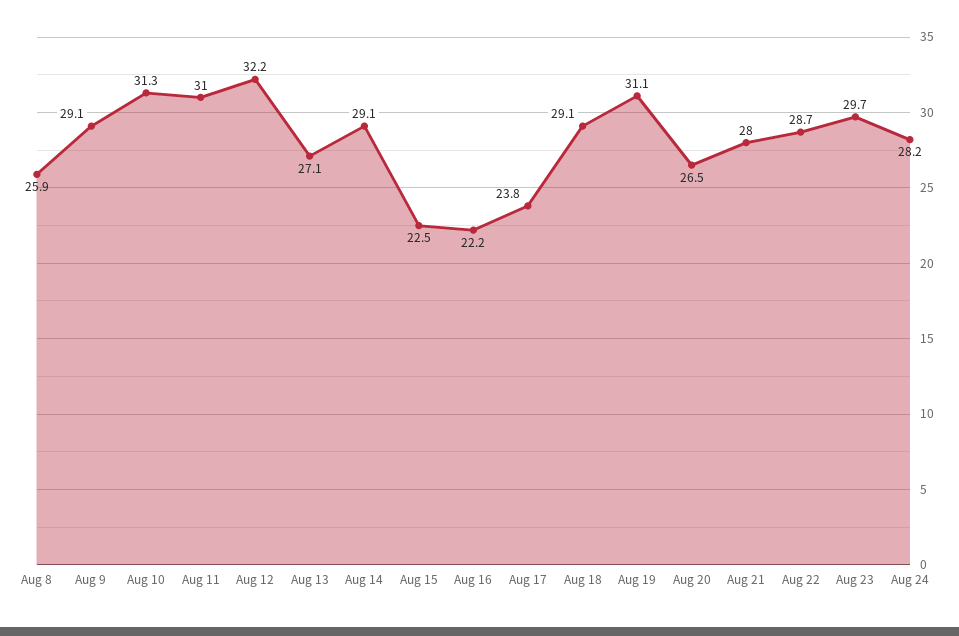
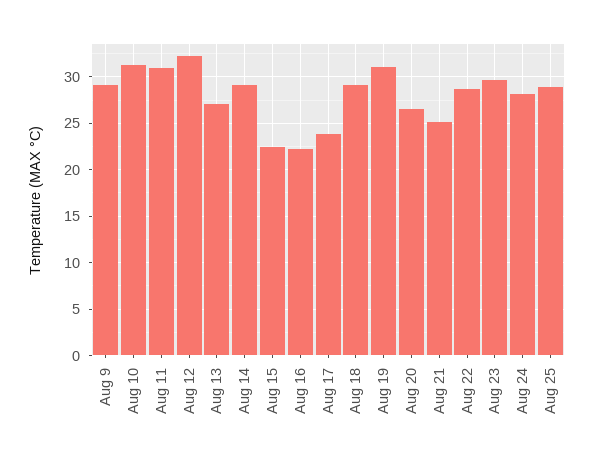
Aug 8: 25.9 -> none
Aug 21: 28 -> 25
Aug 25: none -> 29

